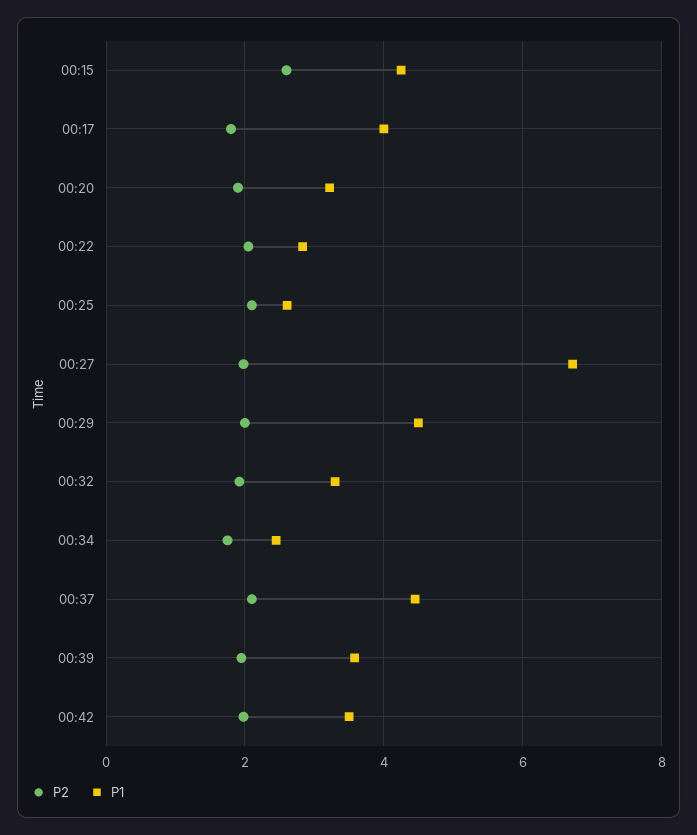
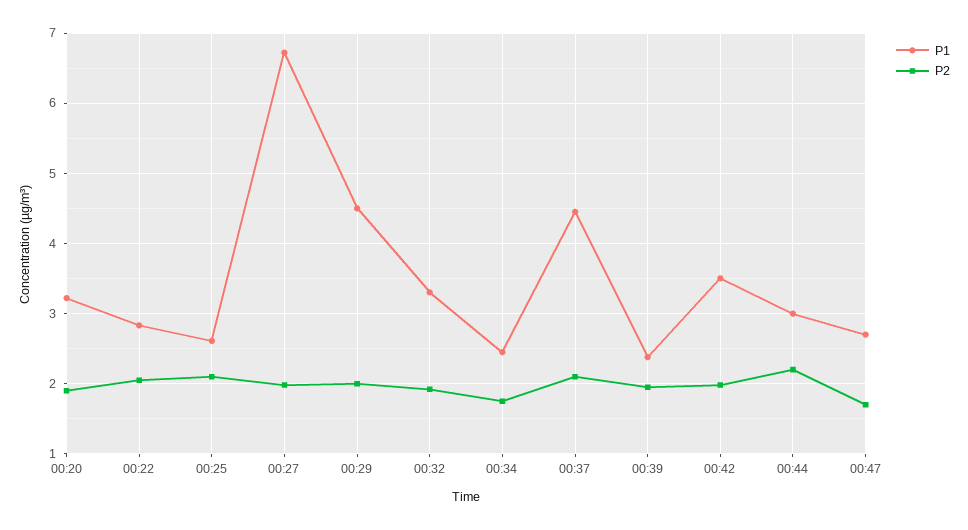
P2, 00:15: 2.6 -> none
P1, 00:15: 4.2 -> none
P2, 00:17: 1.8 -> none
P1, 00:17: 4 -> none
P1, 00:39: 3.6 -> 2.4
P1, 00:44: none -> 3
P2, 00:44: none -> 2.2
P1, 00:47: none -> 2.7
P2, 00:47: none -> 1.7

